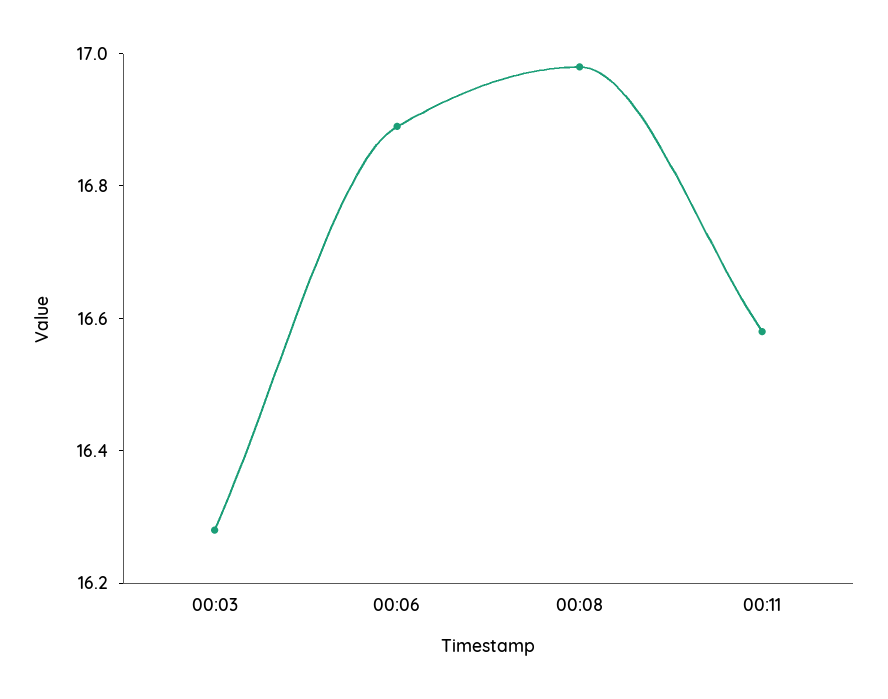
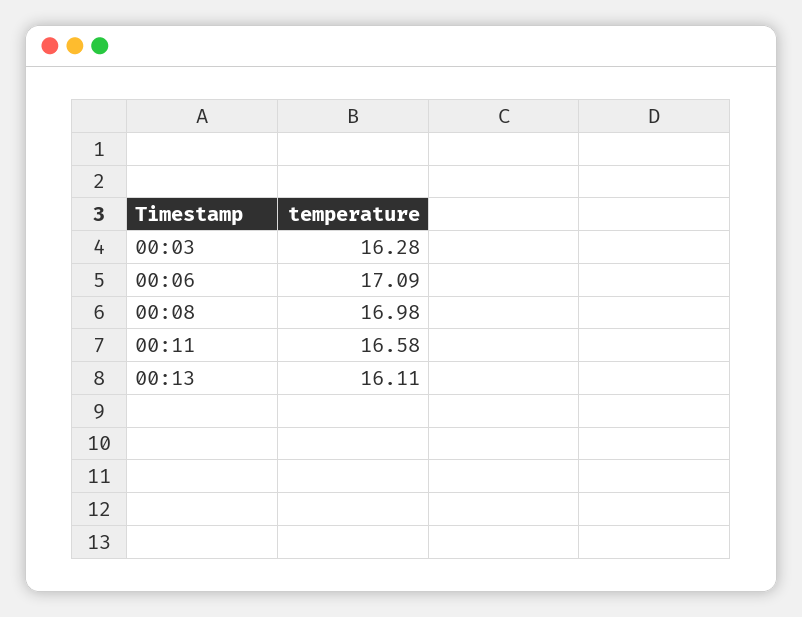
00:06: 16.9 -> 17.09
00:13: none -> 16.11

